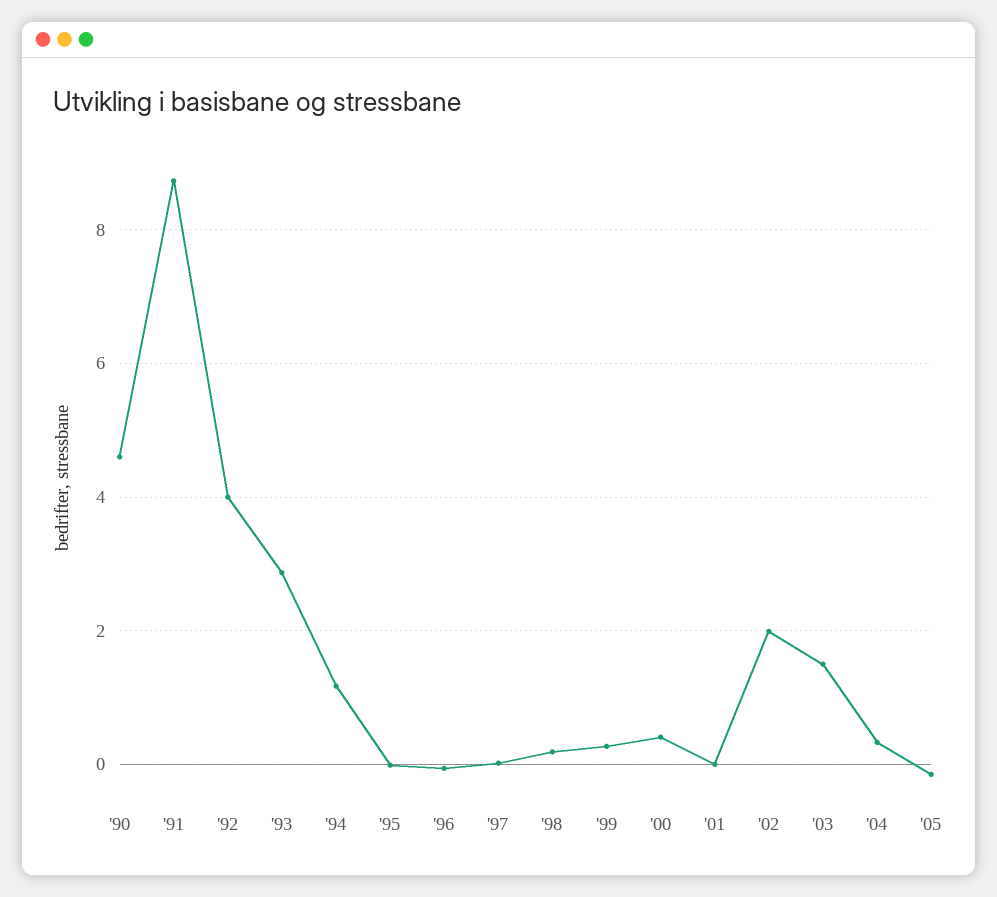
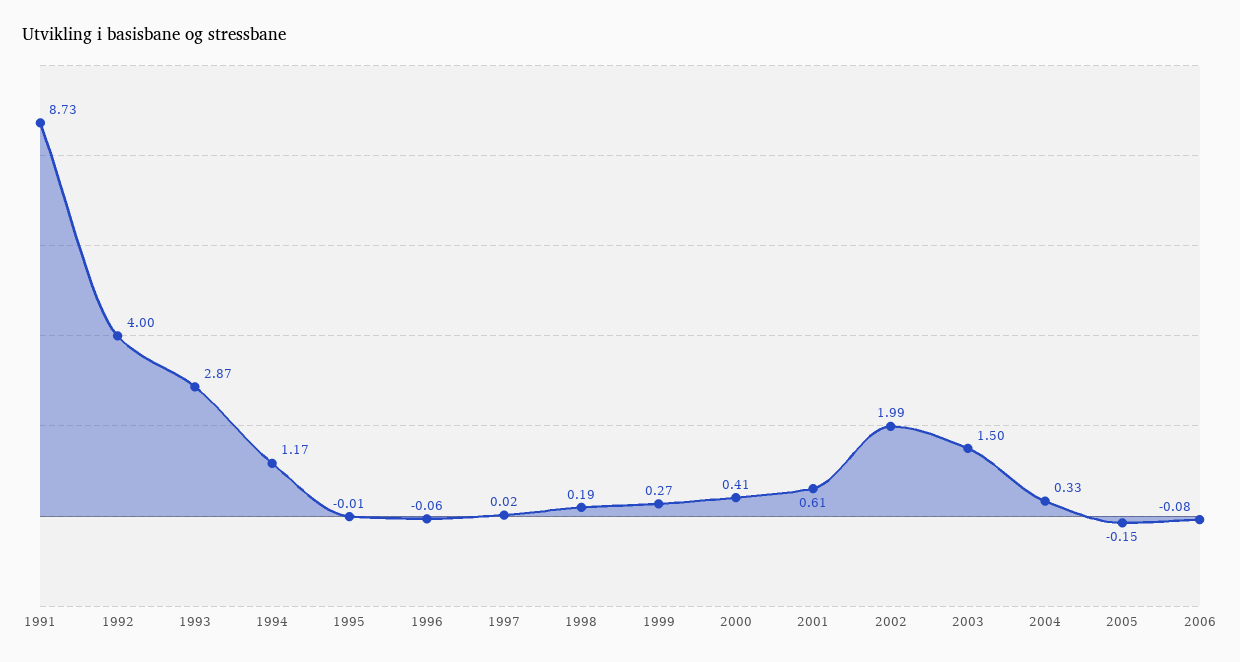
'90: 4.6 -> none
'01: 0 -> 0.61
2006: none -> -0.08

